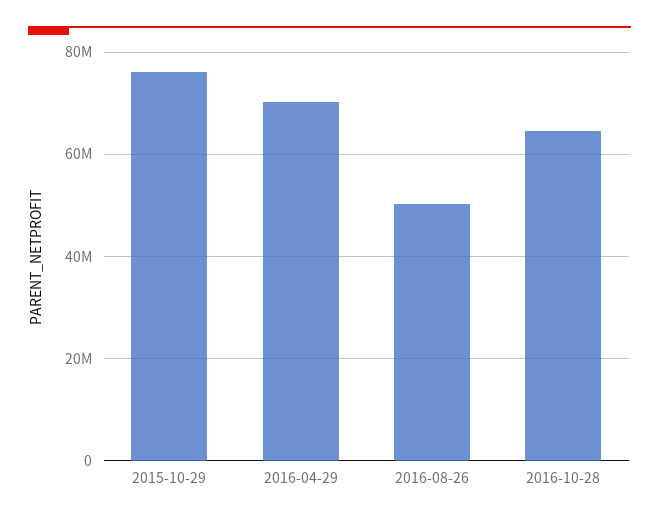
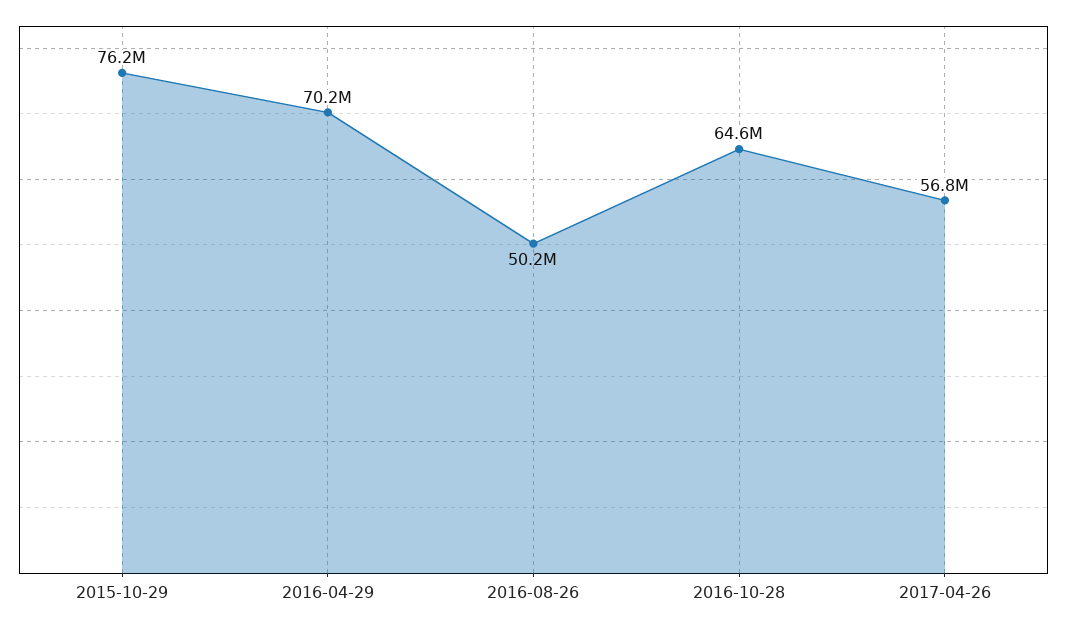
2017-04-26: none -> 56800000

